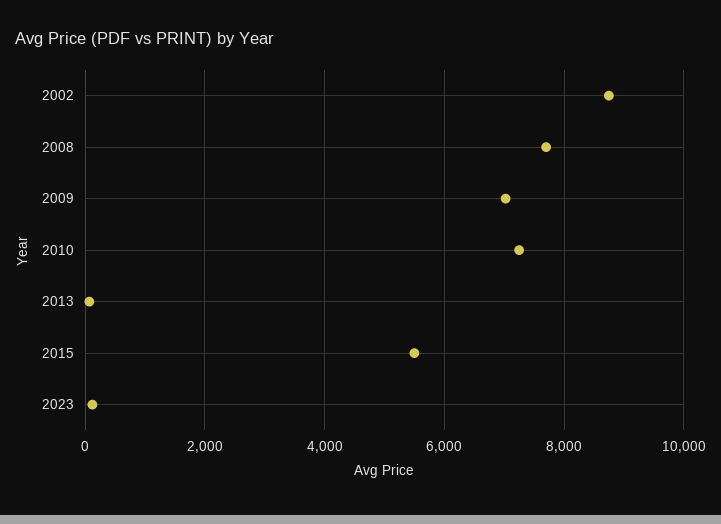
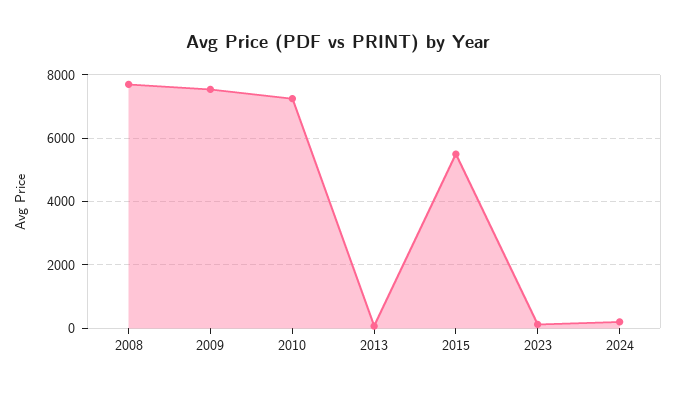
2002: 8800 -> none
2009: 7000 -> 7600
2024: none -> 200

